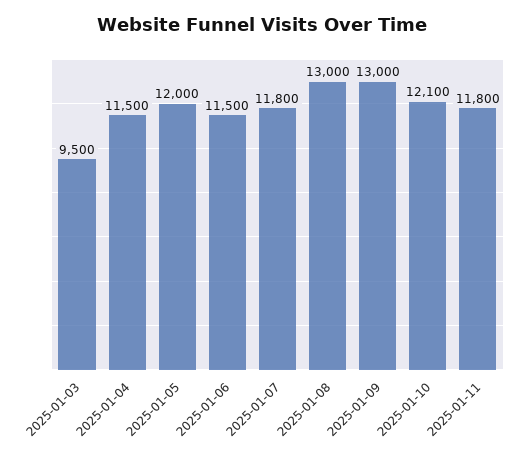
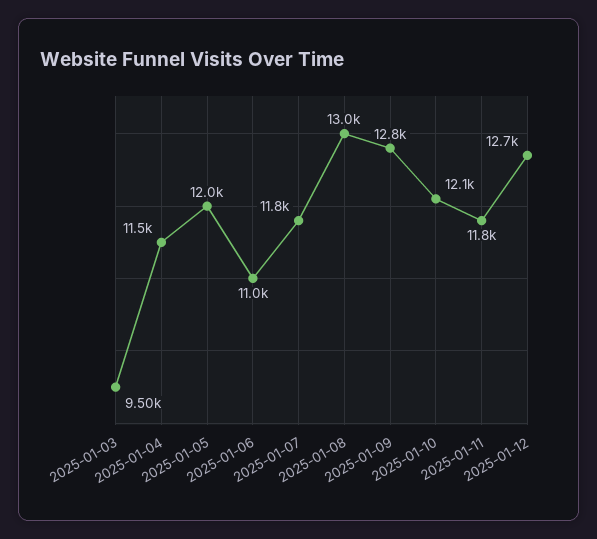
2025-01-06: 11500 -> 11000
2025-01-09: 13000 -> 12800
2025-01-12: none -> 12700

